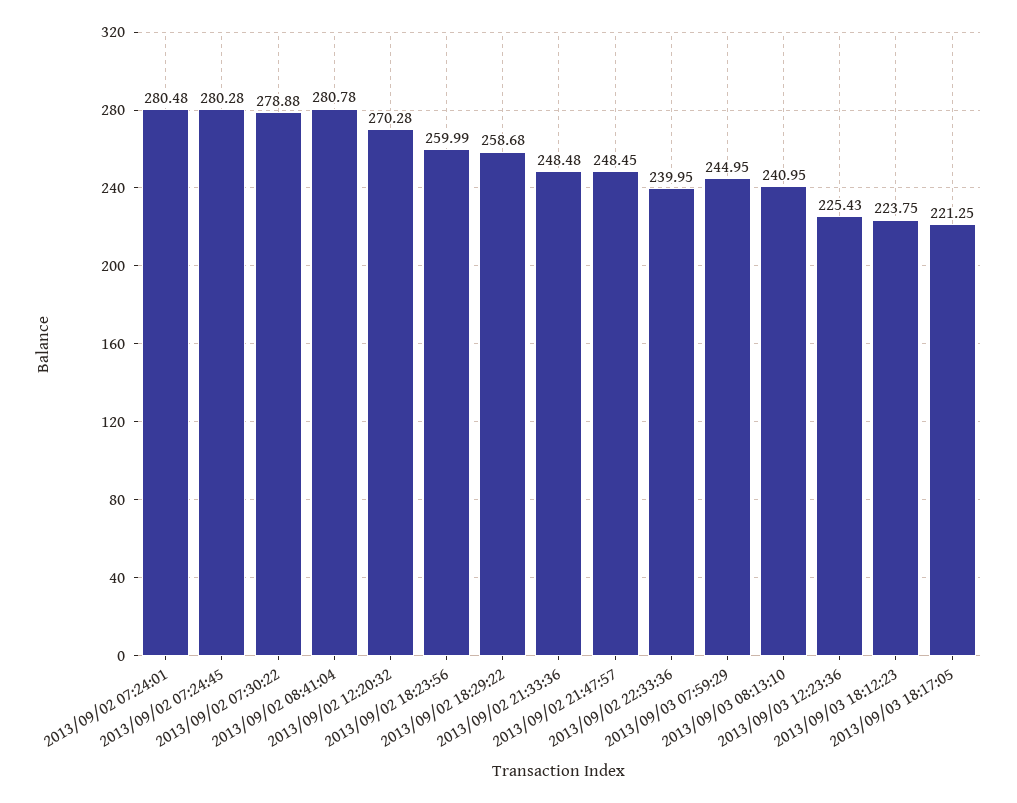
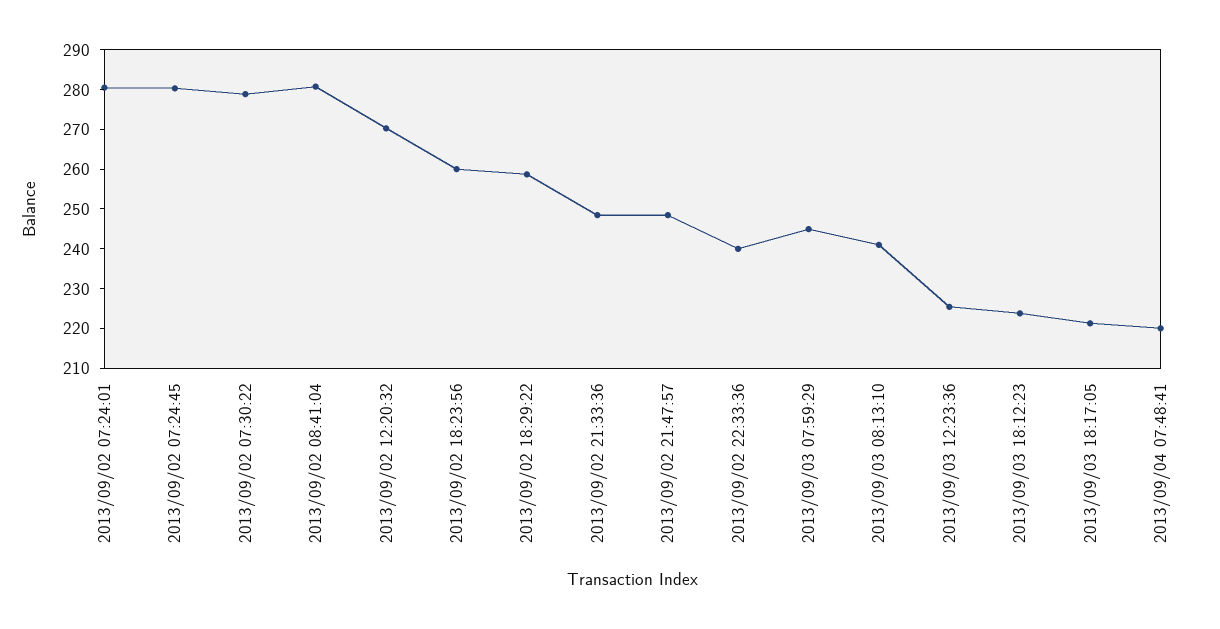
2013/09/04 07:48:41: none -> 220

